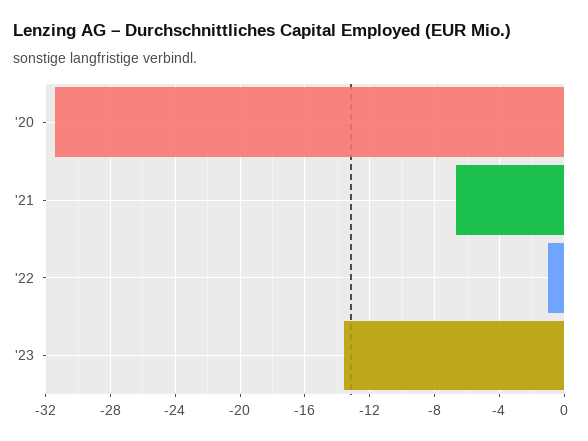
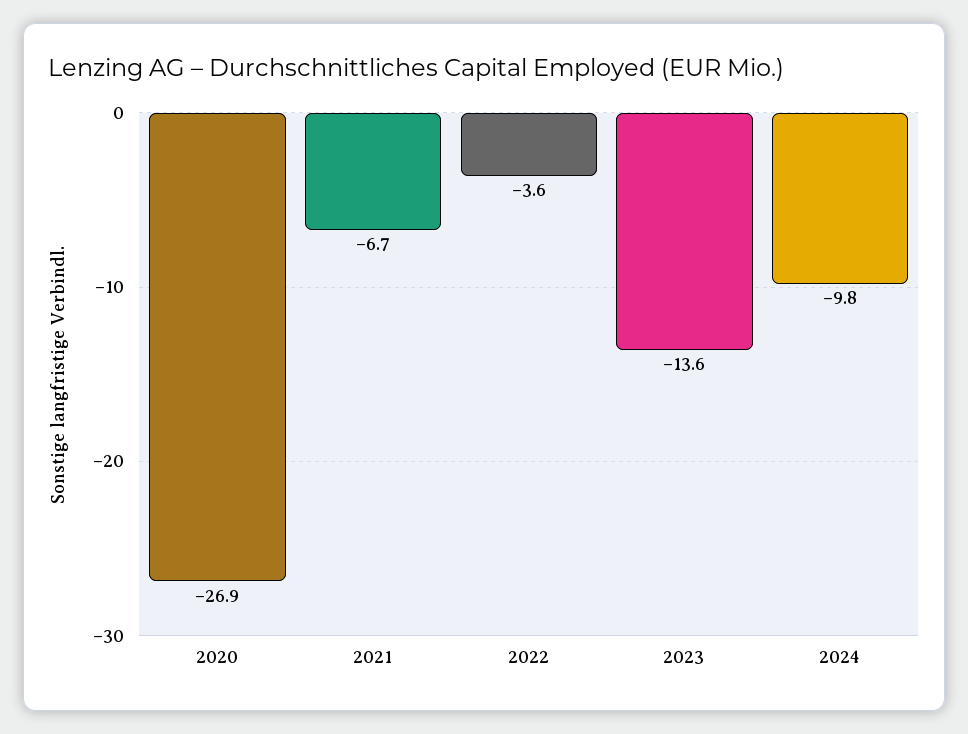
'20: -31.5 -> -26.9
'22: -1 -> -3.6
2024: none -> -9.8

